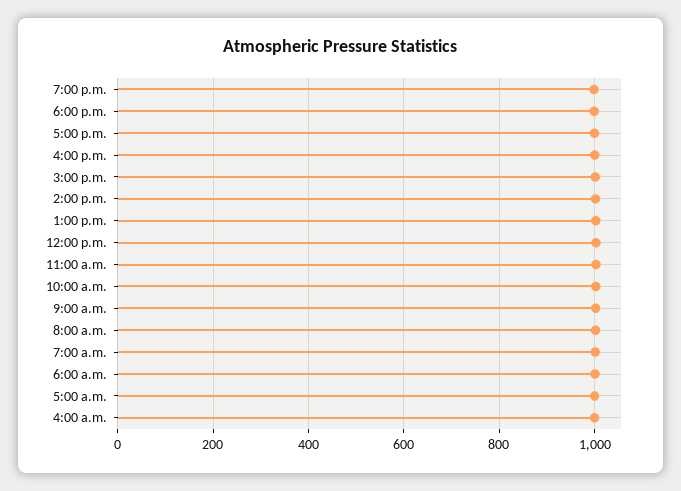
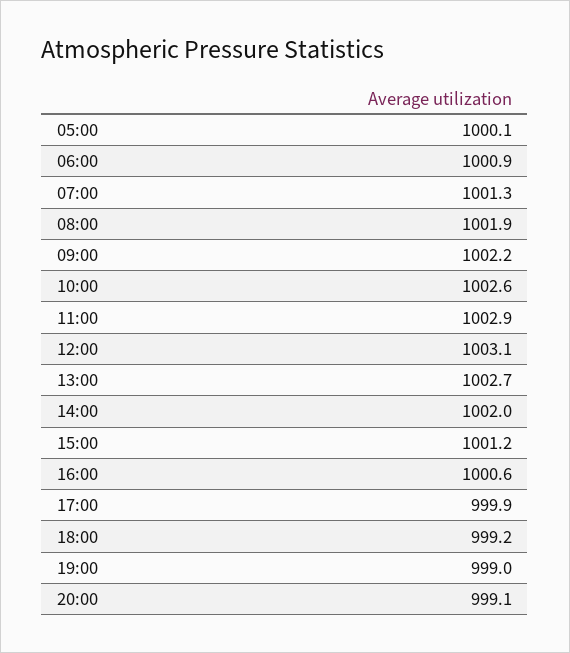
4:00 a.m.: 1000 -> none
20:00: none -> 999.1

